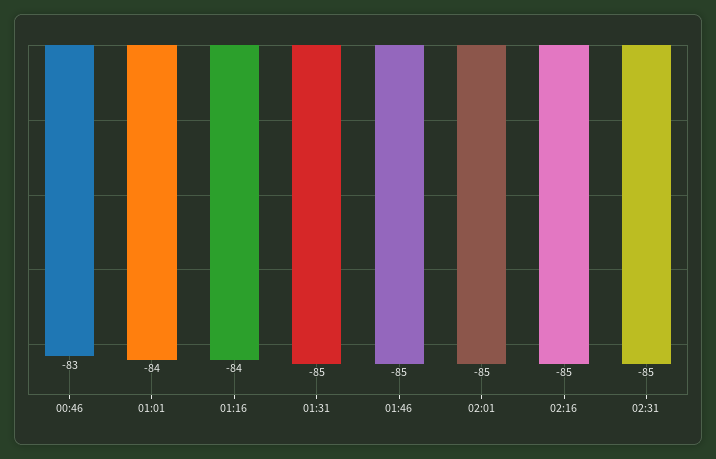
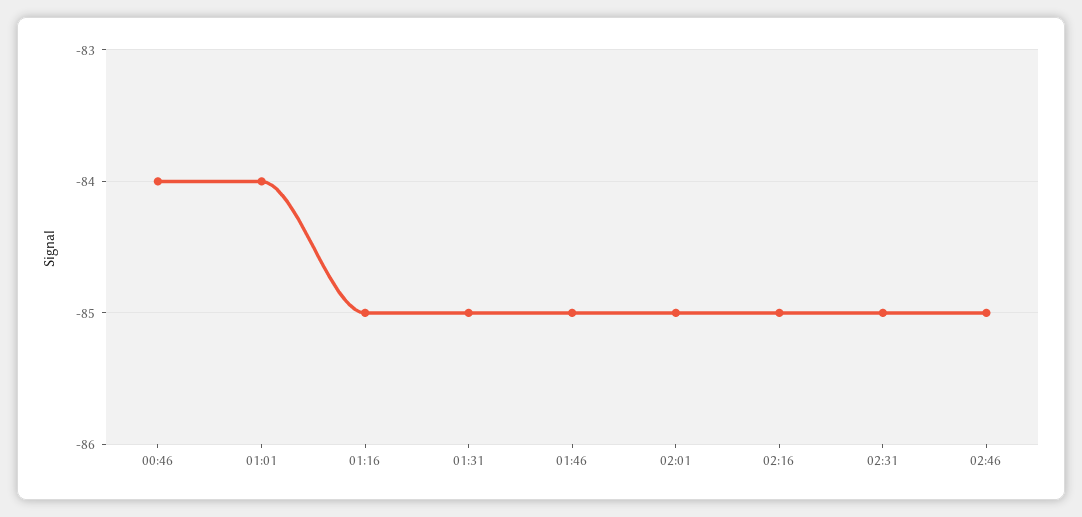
00:46: -83 -> -84
01:16: -84 -> -85
02:46: none -> -85

